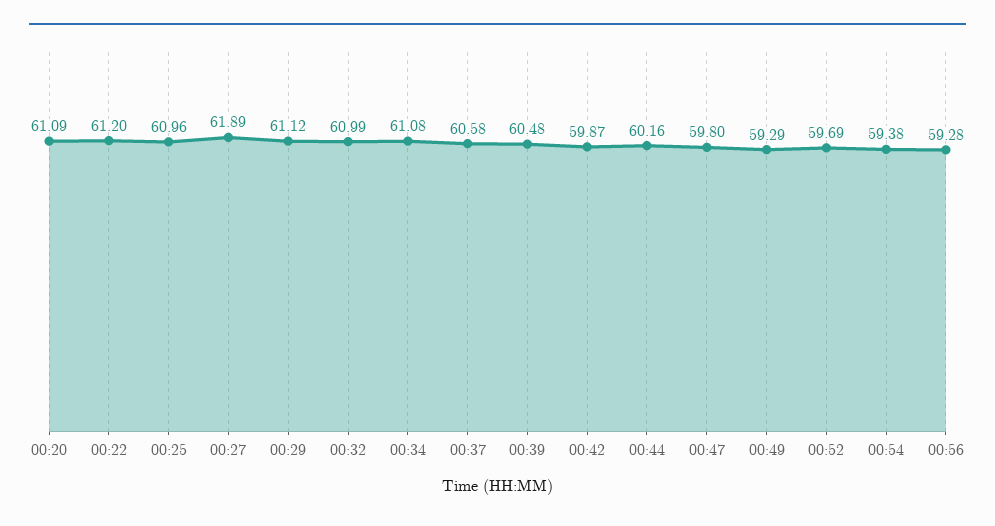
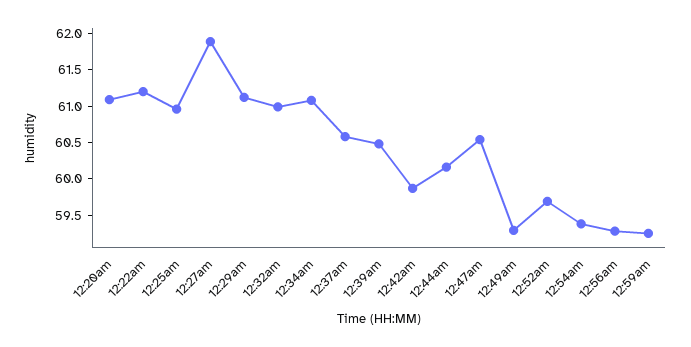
00:47: 59.8 -> 60.5
12:59am: none -> 59.25

